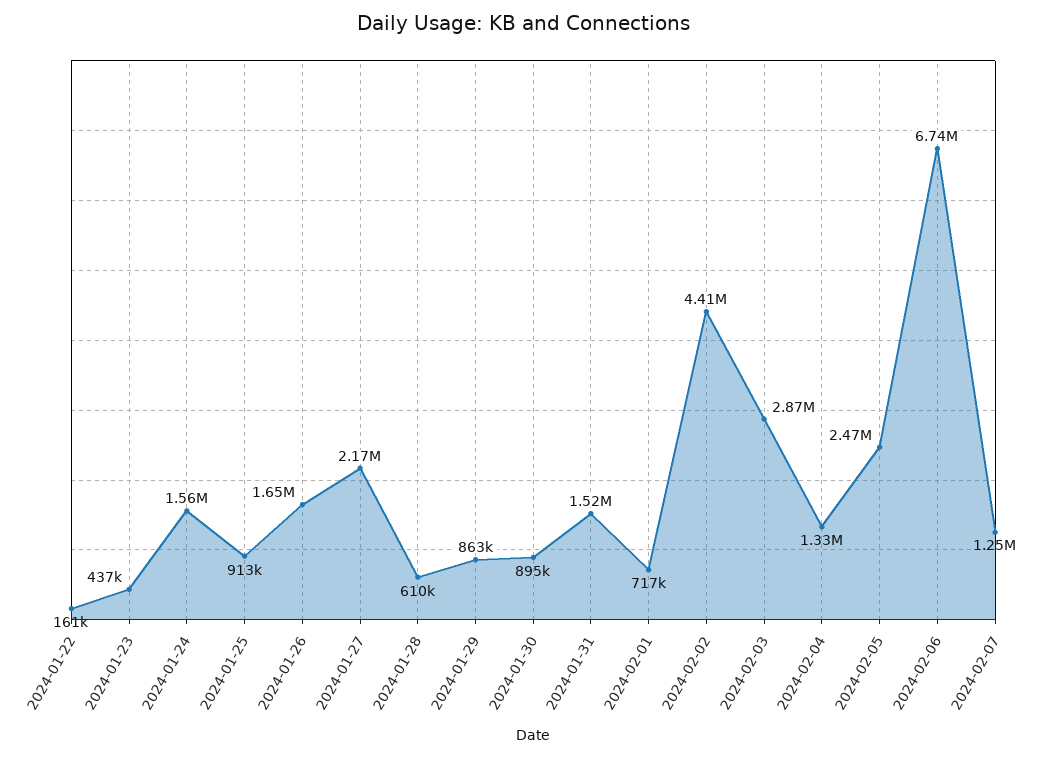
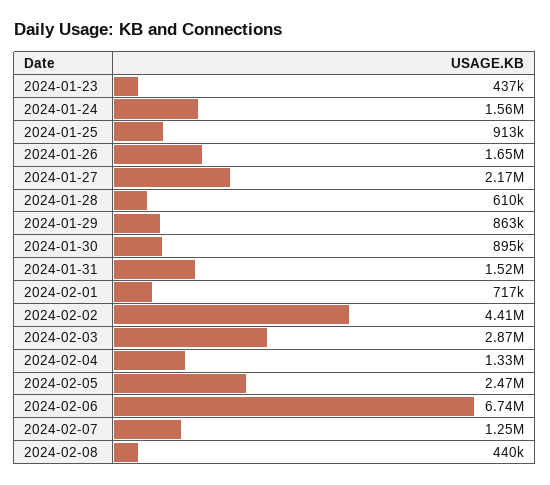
2024-01-22: 161000 -> none
2024-02-08: none -> 440000

